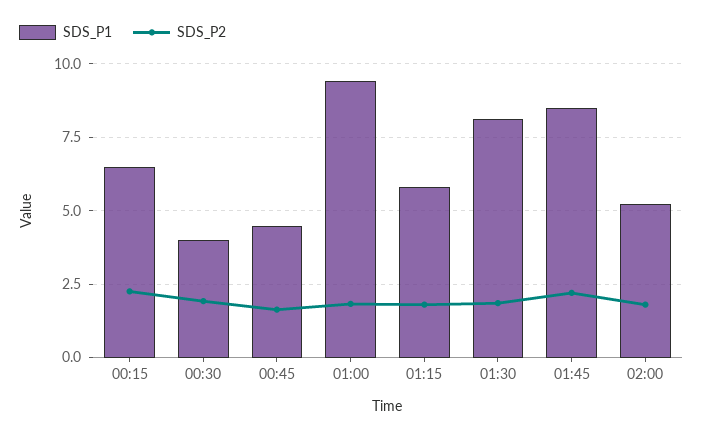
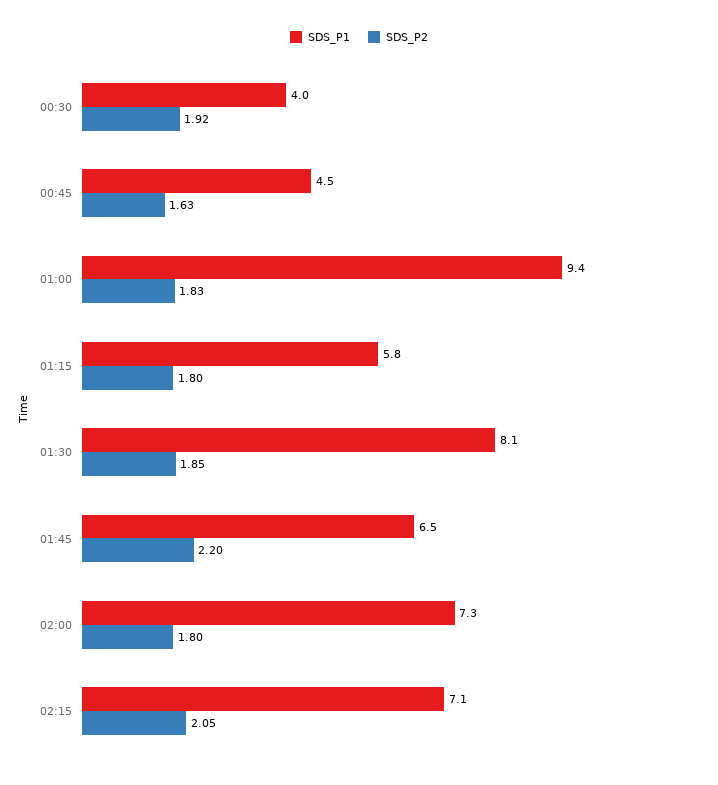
SDS_P1, 00:15: 6.5 -> none
SDS_P2, 00:15: 2.25 -> none
SDS_P1, 01:45: 8.5 -> 6.5
SDS_P1, 02:00: 5.25 -> 7.3
SDS_P1, 02:15: none -> 7.1
SDS_P2, 02:15: none -> 2.05

